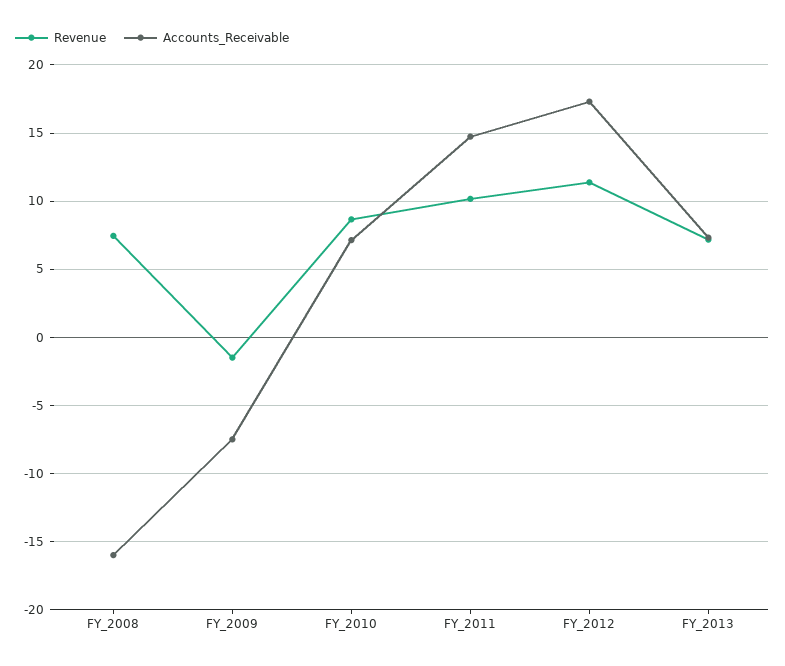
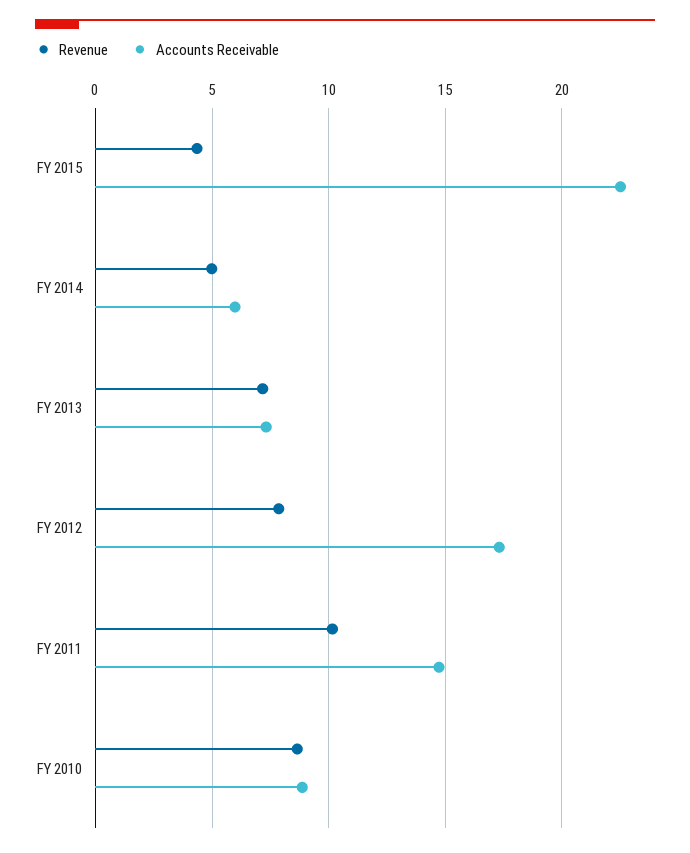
Revenue, FY_2008: 7.5 -> none
Accounts_Receivable, FY_2008: -16 -> none
Revenue, FY_2009: -1.5 -> none
Accounts_Receivable, FY_2009: -7.5 -> none
Accounts_Receivable, FY_2010: 7 -> 9
Revenue, FY_2012: 11.5 -> 8
Revenue, FY 2015: none -> 4.5
Accounts_Receivable, FY 2015: none -> 22.5
Revenue, FY 2014: none -> 5
Accounts_Receivable, FY 2014: none -> 6

